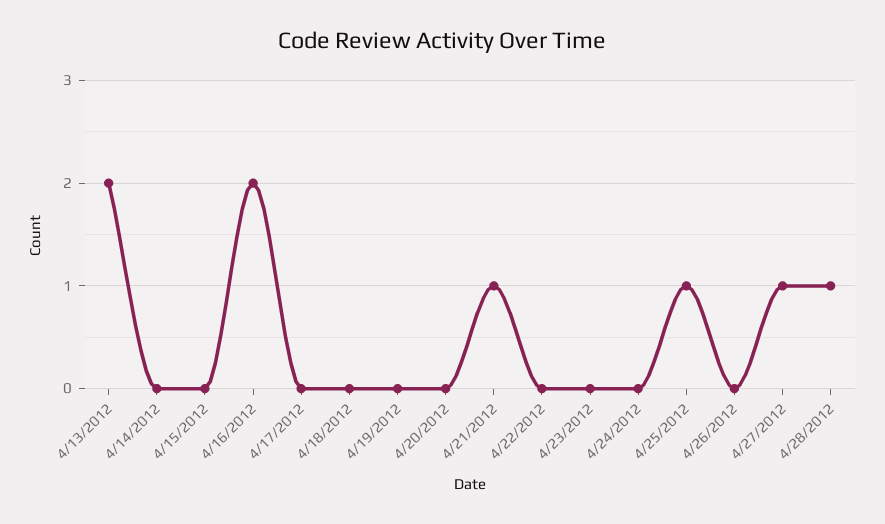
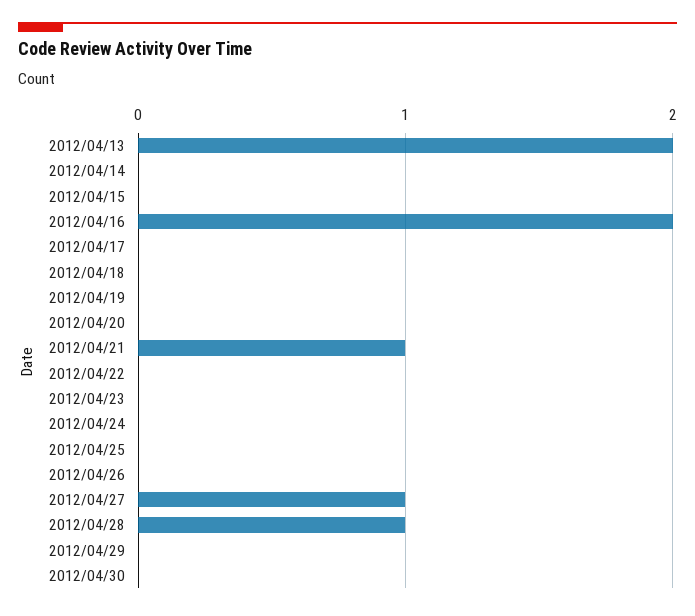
4/25/2012: 1 -> 0
2012/04/29: none -> 0
2012/04/30: none -> 0

